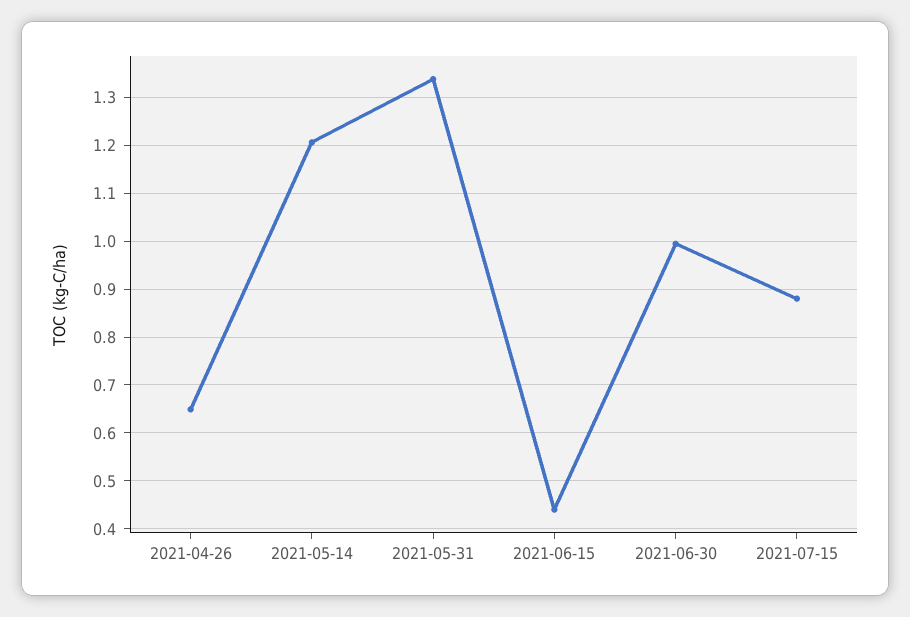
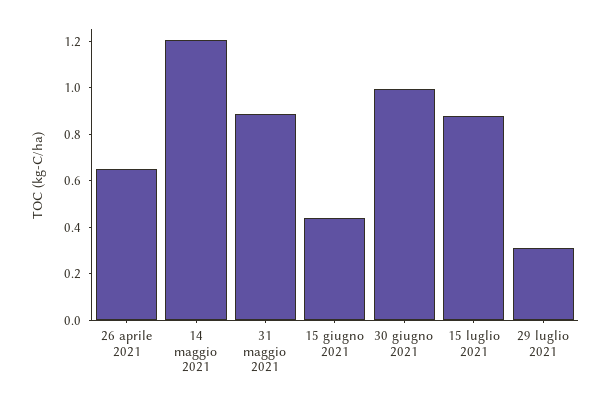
2021-05-31: 1.34 -> 0.9
29 luglio 2021: none -> 0.3

